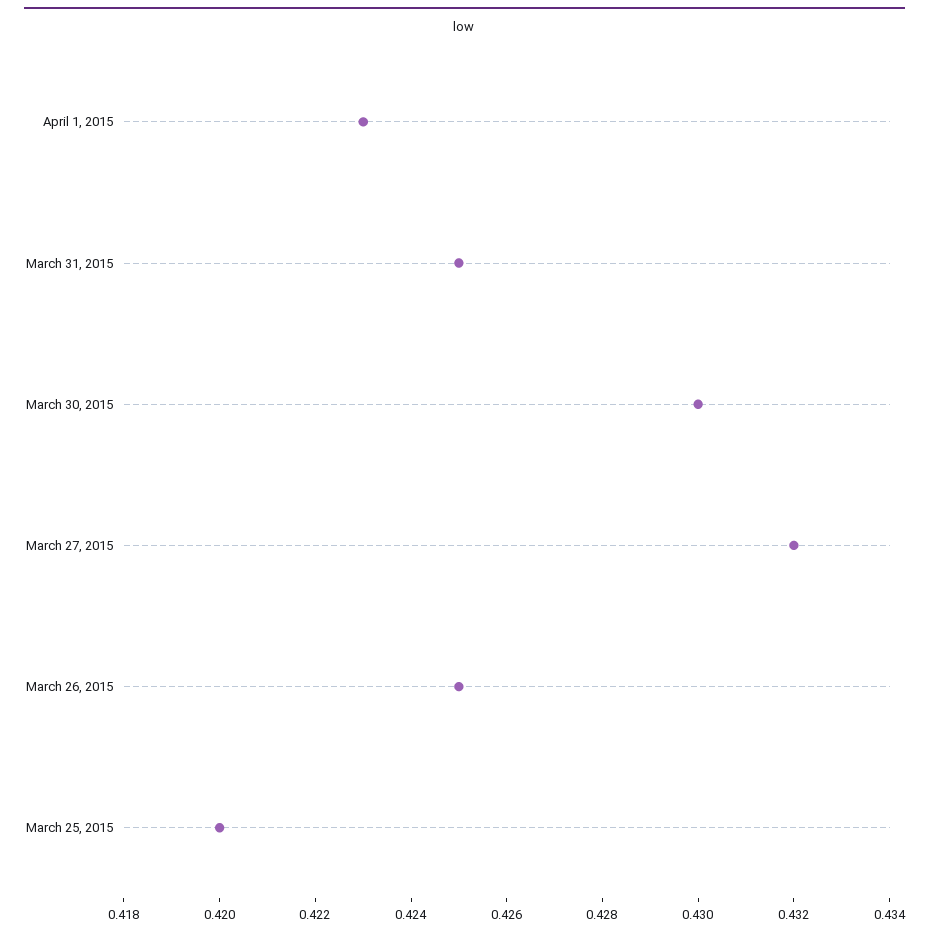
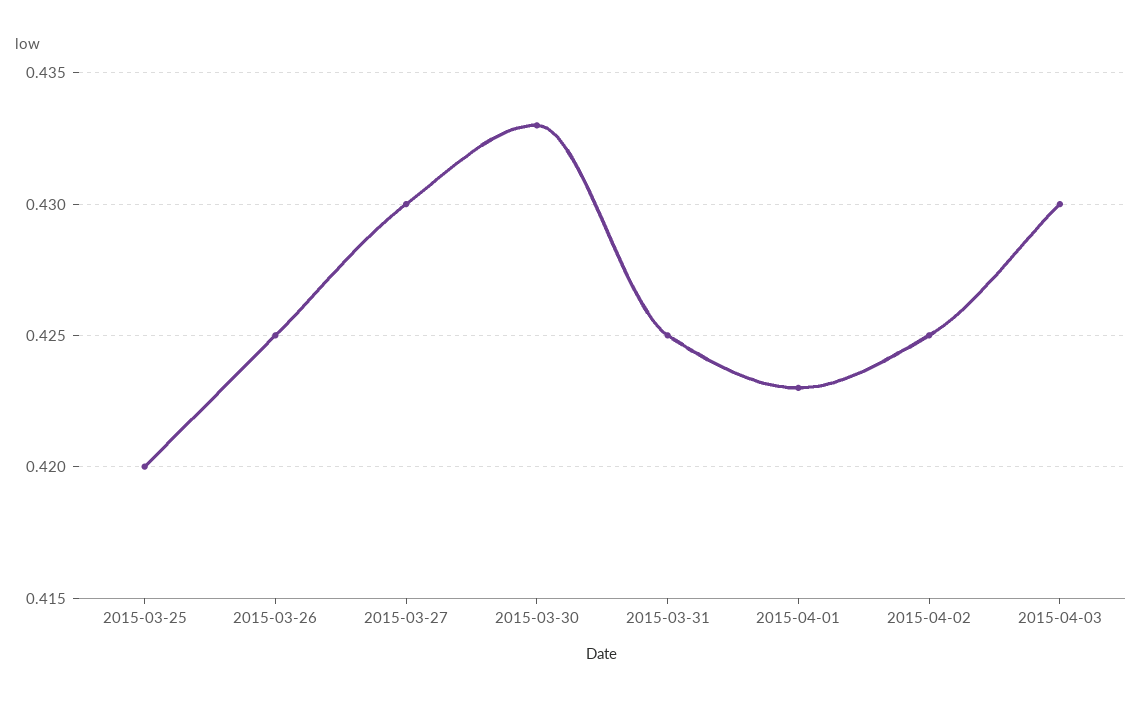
March 30, 2015: 0.43 -> 0.433
March 27, 2015: 0.432 -> 0.43
2015-04-02: none -> 0.425
2015-04-03: none -> 0.43

